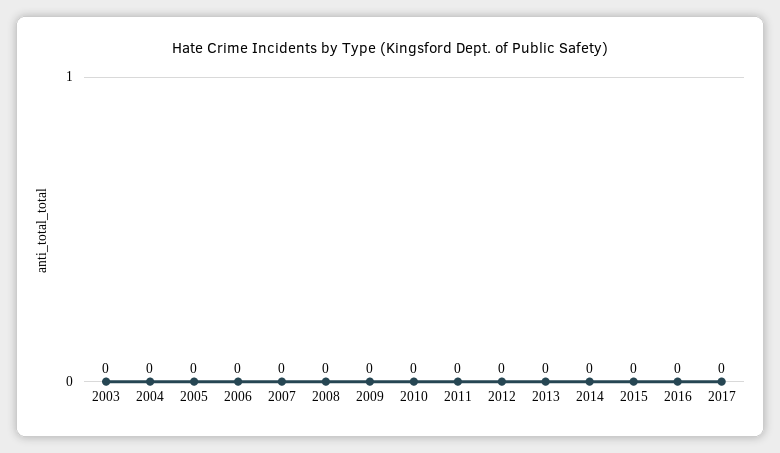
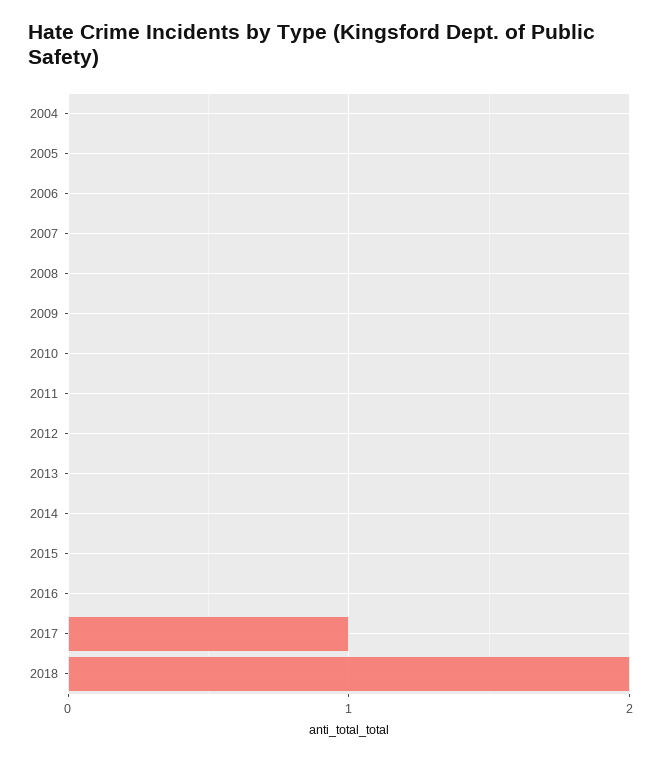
2003: 0 -> none
2017: 0 -> 1
2018: none -> 2

